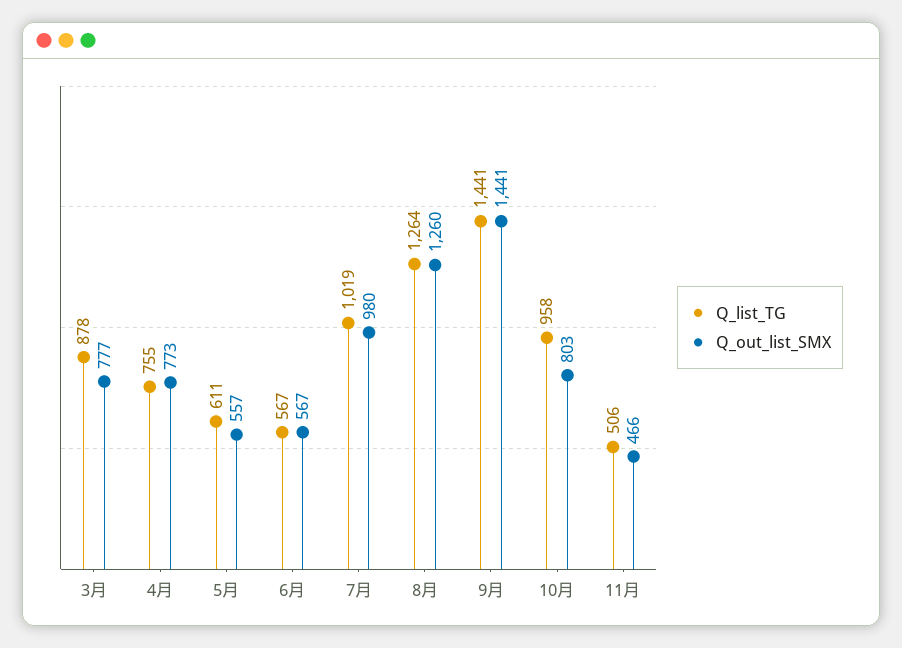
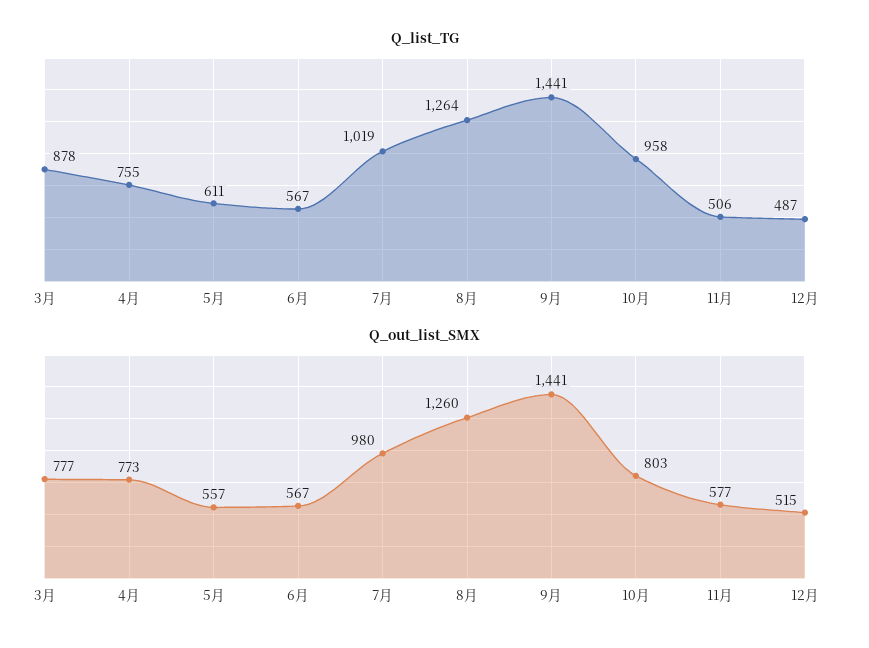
Q_out_list_SMX, 11月: 466 -> 577
Q_list_TG, 12月: none -> 487
Q_out_list_SMX, 12月: none -> 515

